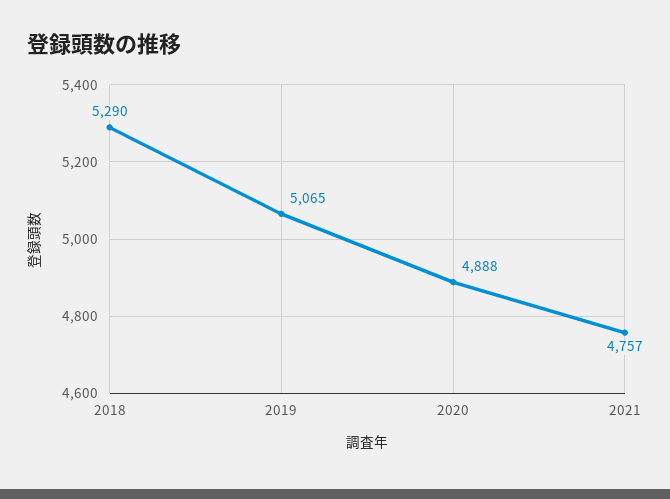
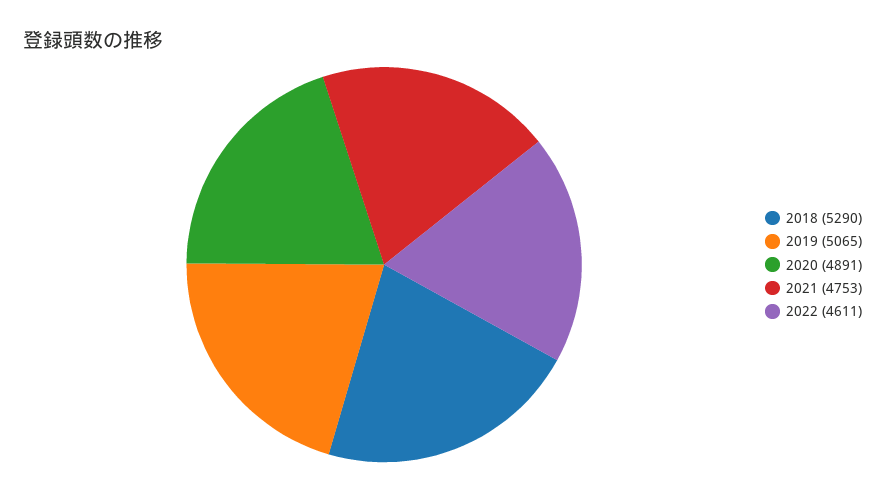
2020: 4888 -> 4891
2021: 4757 -> 4753
2022: none -> 4611

